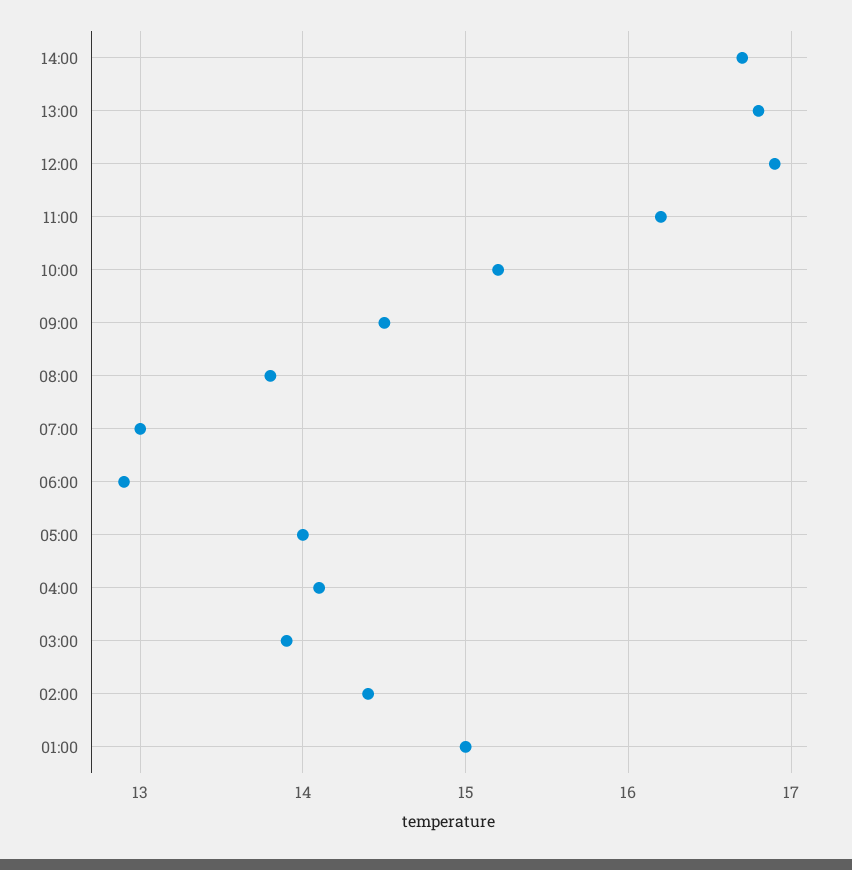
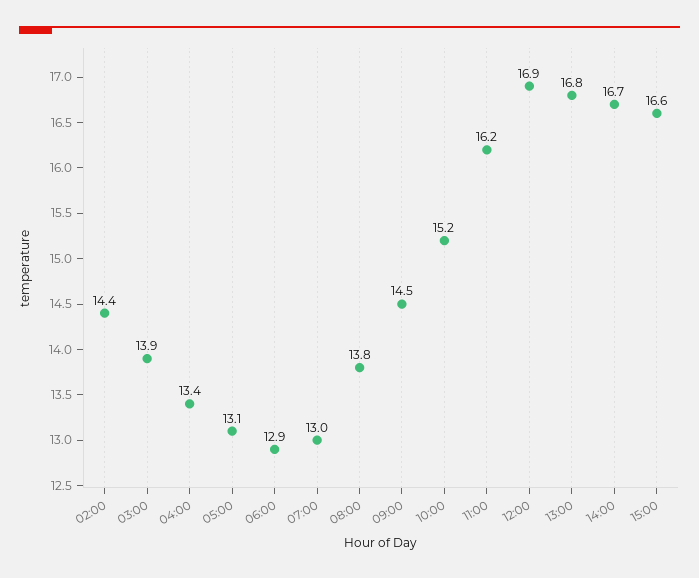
05:00: 14 -> 13.1
04:00: 14.1 -> 13.4
01:00: 15 -> none
15:00: none -> 16.6

